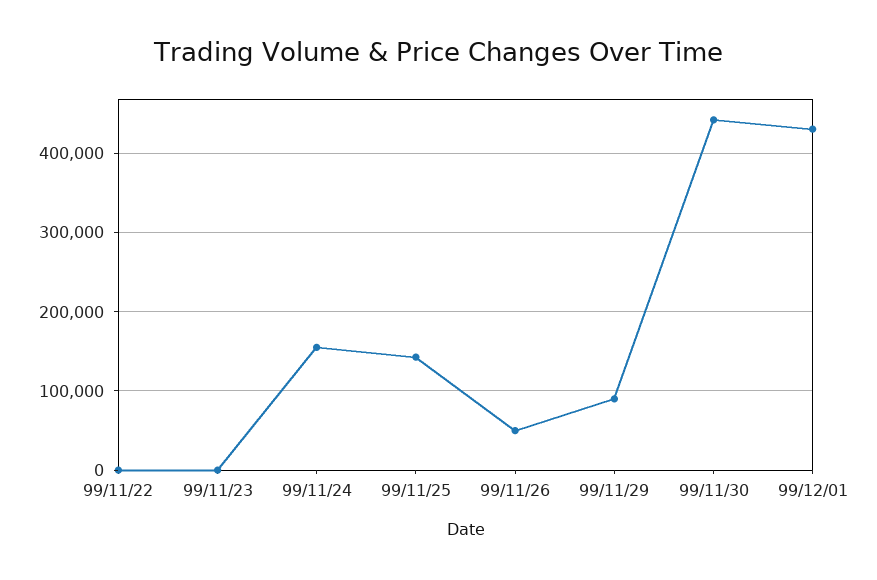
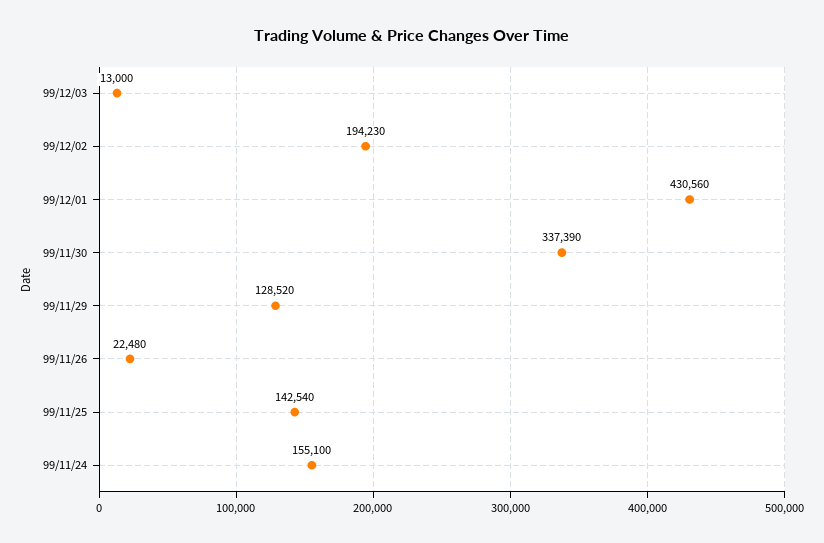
99/11/22: 0 -> none
99/11/23: 0 -> none
99/11/26: 50000 -> 22480
99/11/29: 90000 -> 128520
99/11/30: 440000 -> 337390
99/12/03: none -> 13000
99/12/02: none -> 194230

